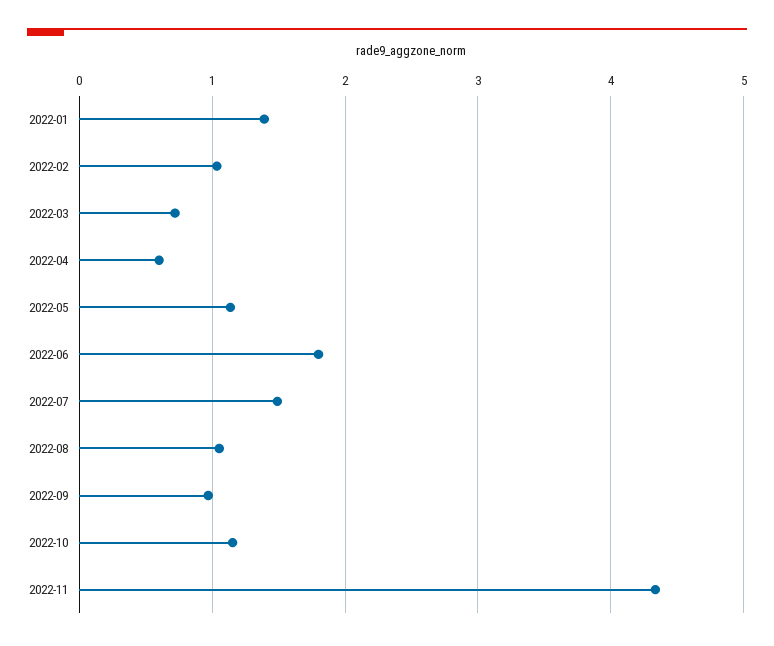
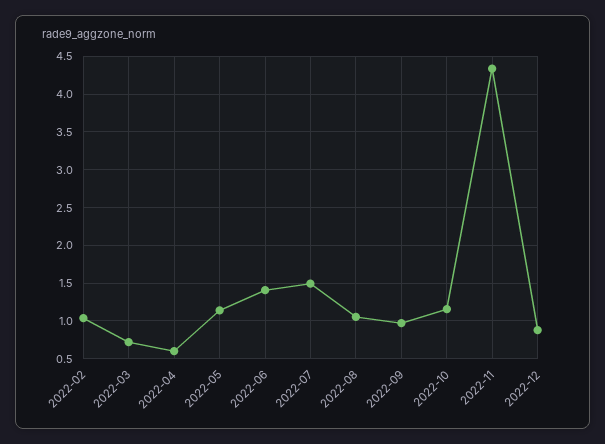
2022-01: 1.4 -> none
2022-06: 1.8 -> 1.4
2022-12: none -> 0.9

